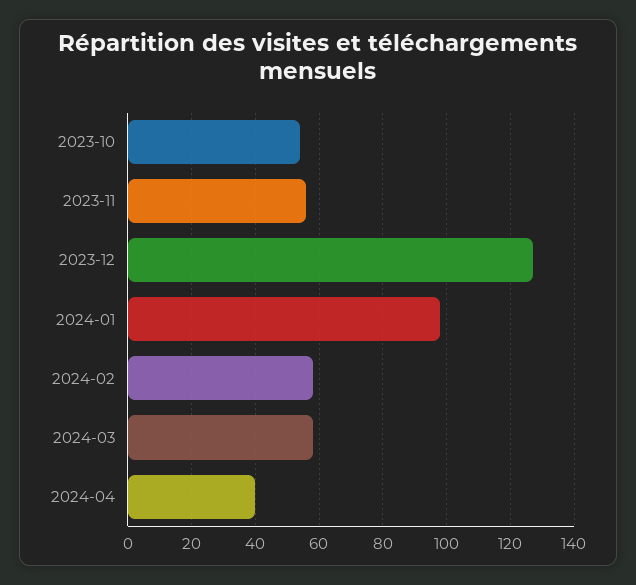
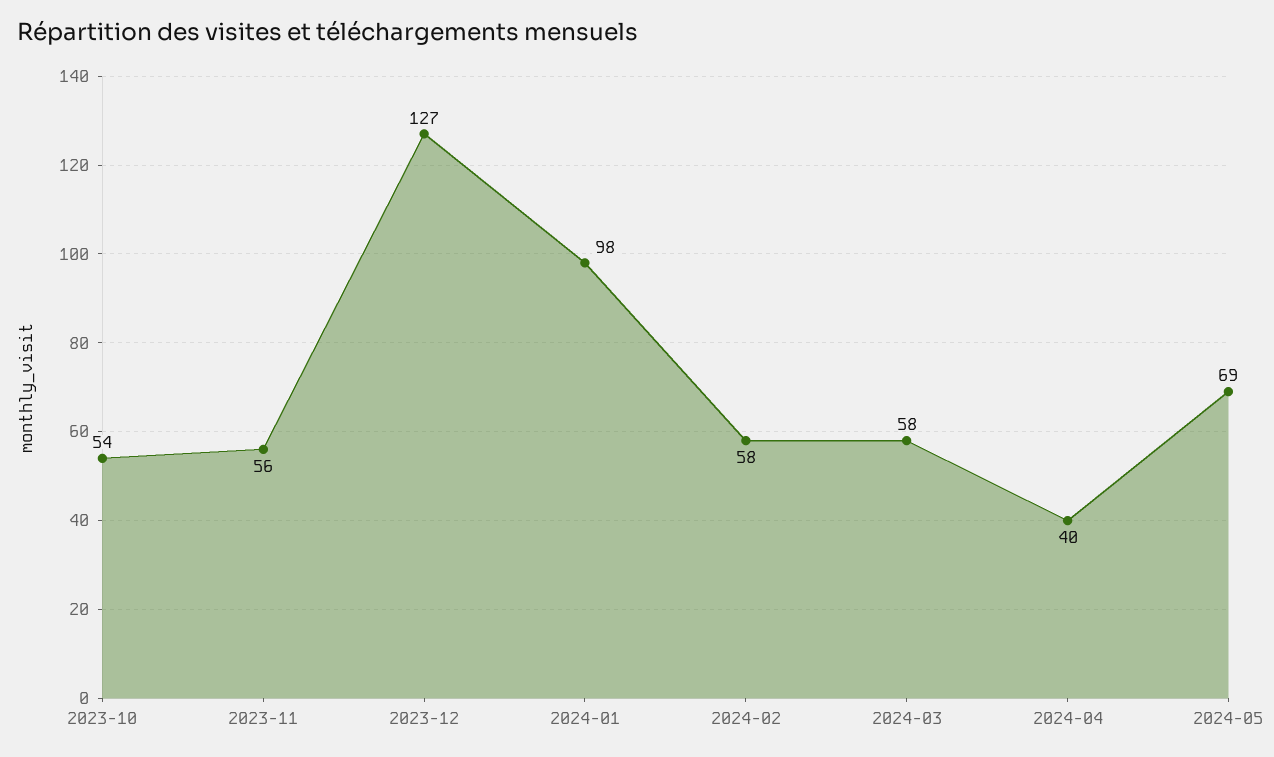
2024-05: none -> 69

